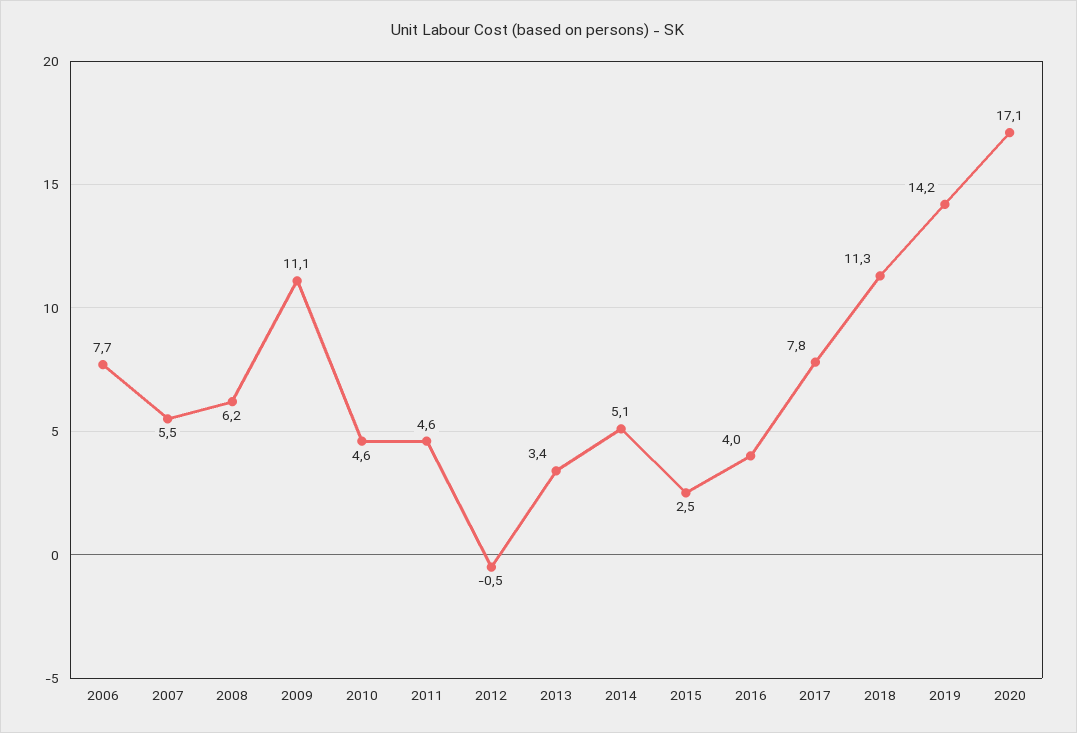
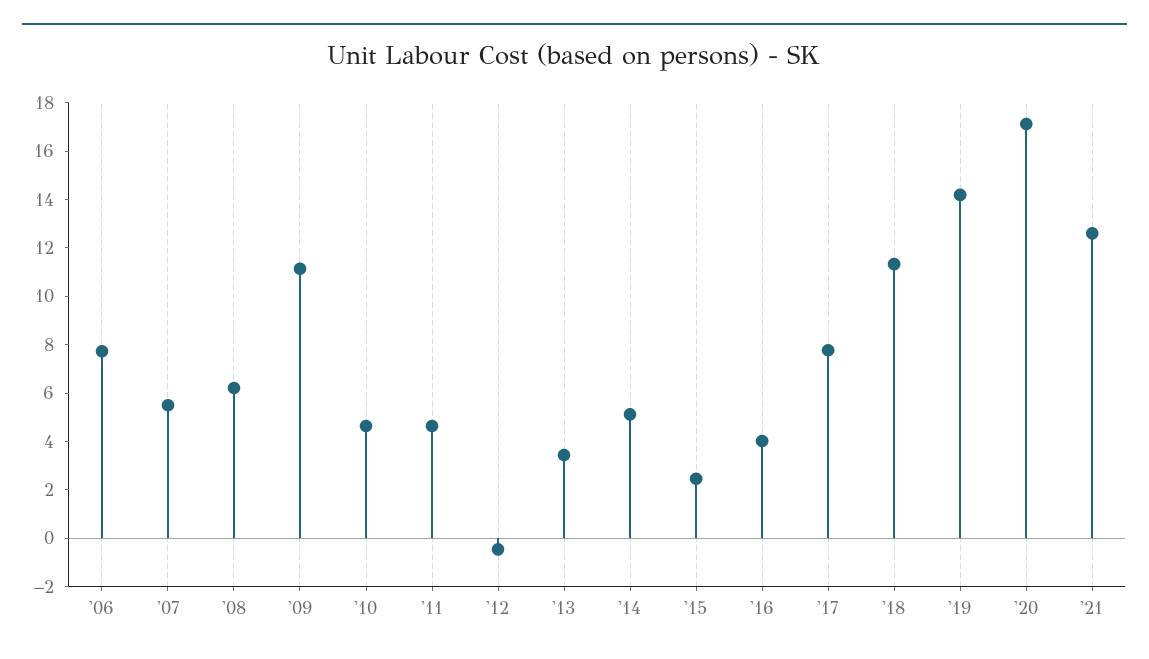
'21: none -> 12.5

